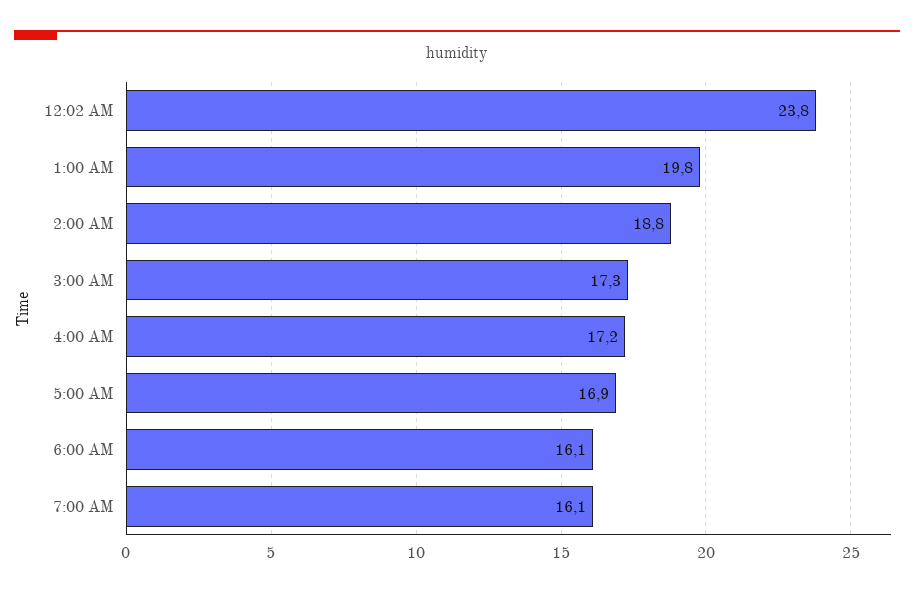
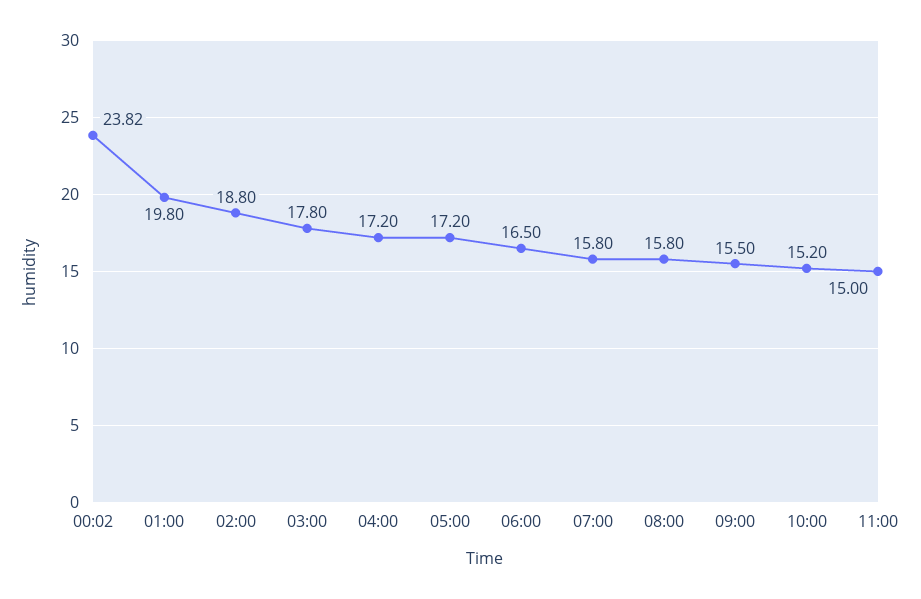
3:00 AM: 17.3 -> 17.8
5:00 AM: 16.9 -> 17.2
6:00 AM: 16.1 -> 16.5
7:00 AM: 16.1 -> 15.8
08:00: none -> 15.8
09:00: none -> 15.5
10:00: none -> 15.2
11:00: none -> 15

